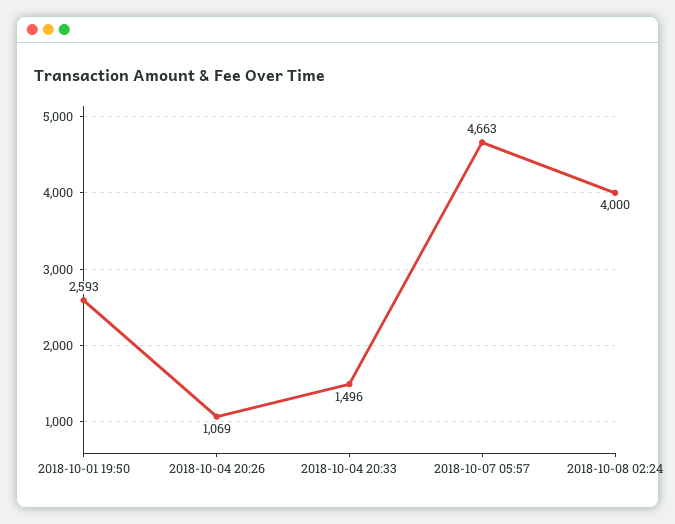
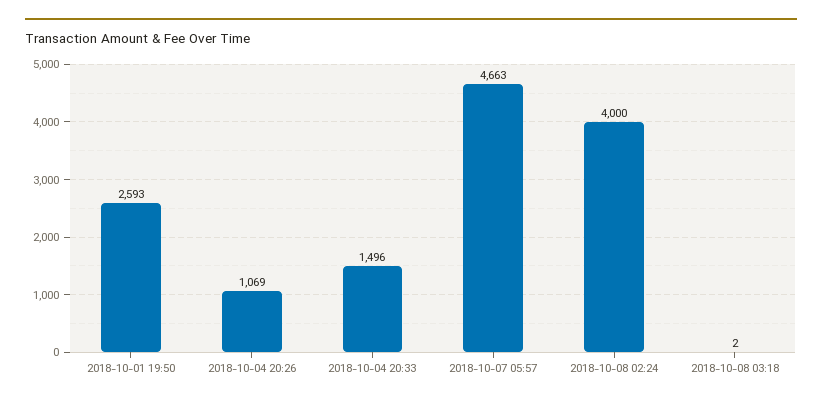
2018-10-08 03:18: none -> 2

